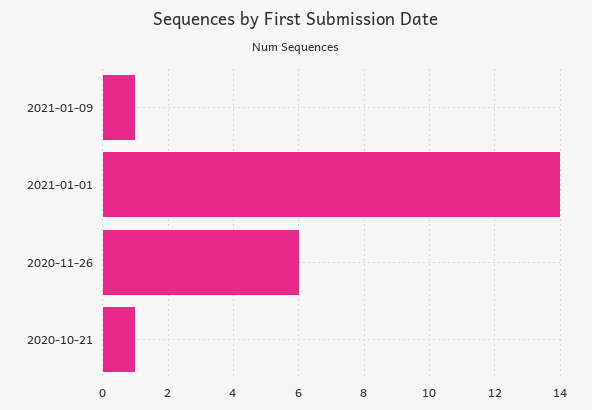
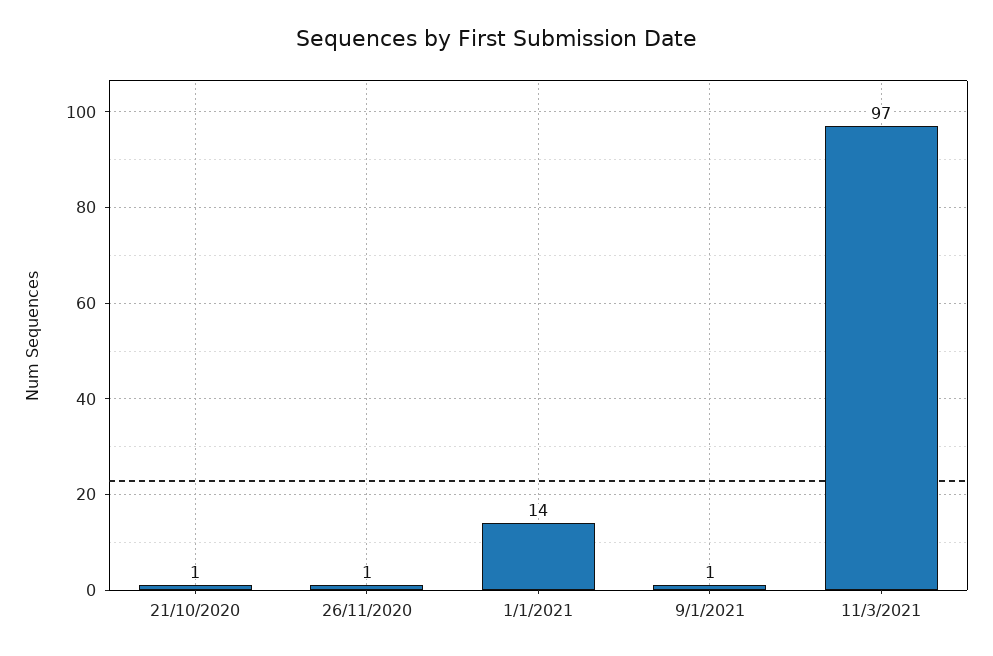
2020-11-26: 6 -> 1
11/3/2021: none -> 97

